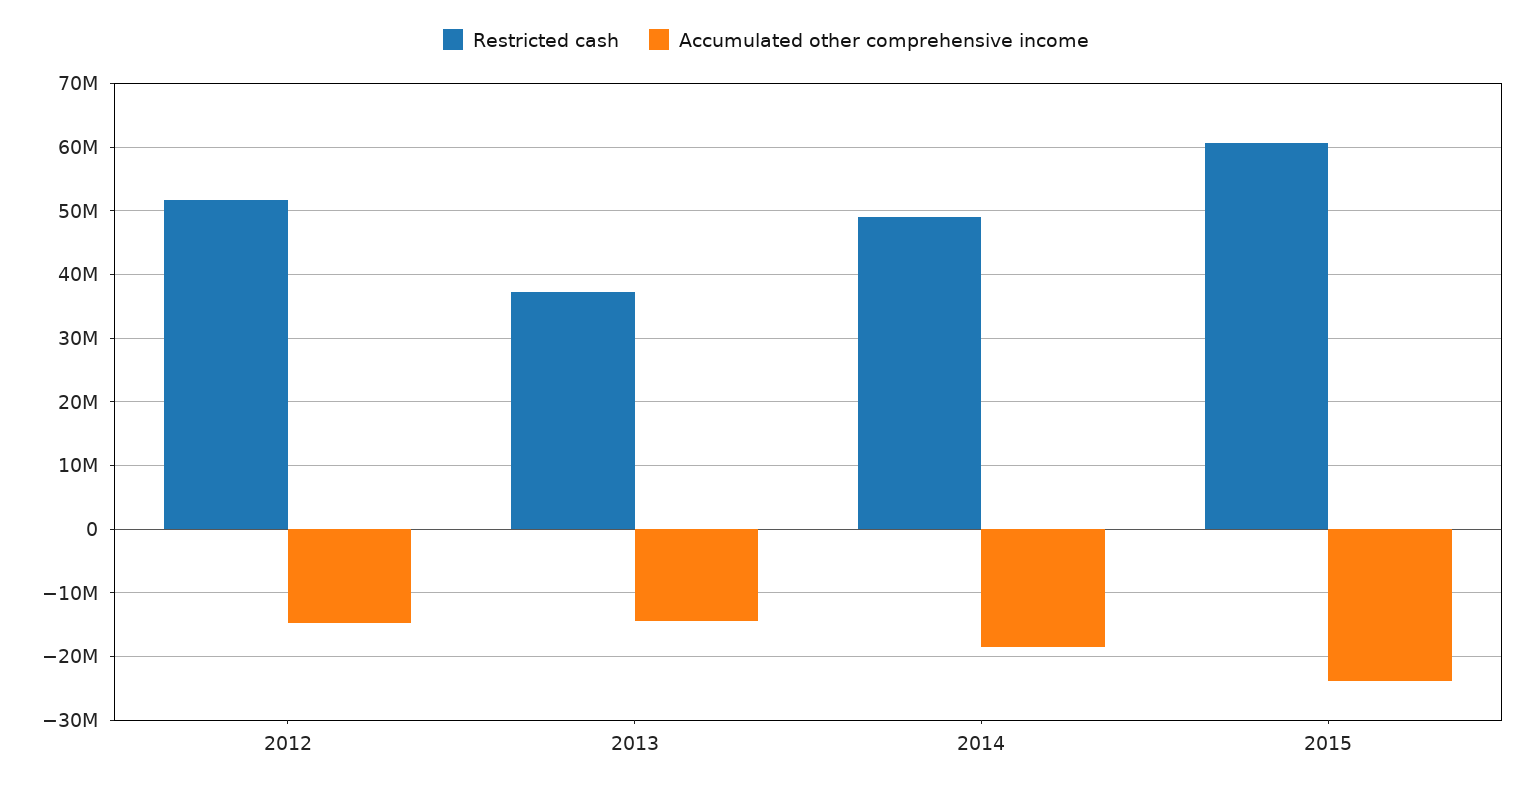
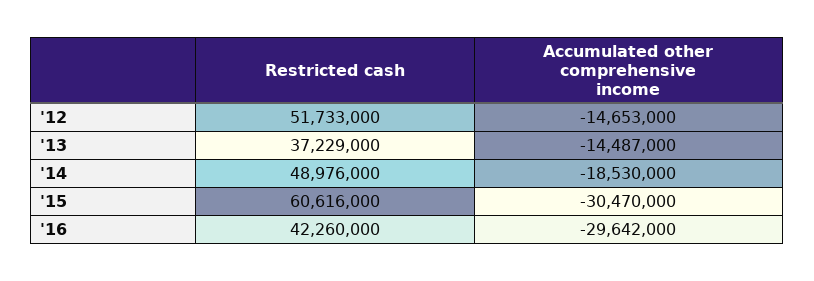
Accumulated other comprehensive income, 2015: -24000000 -> -30470000
Restricted cash, '16: none -> 42260000
Accumulated other comprehensive income, '16: none -> -29642000

